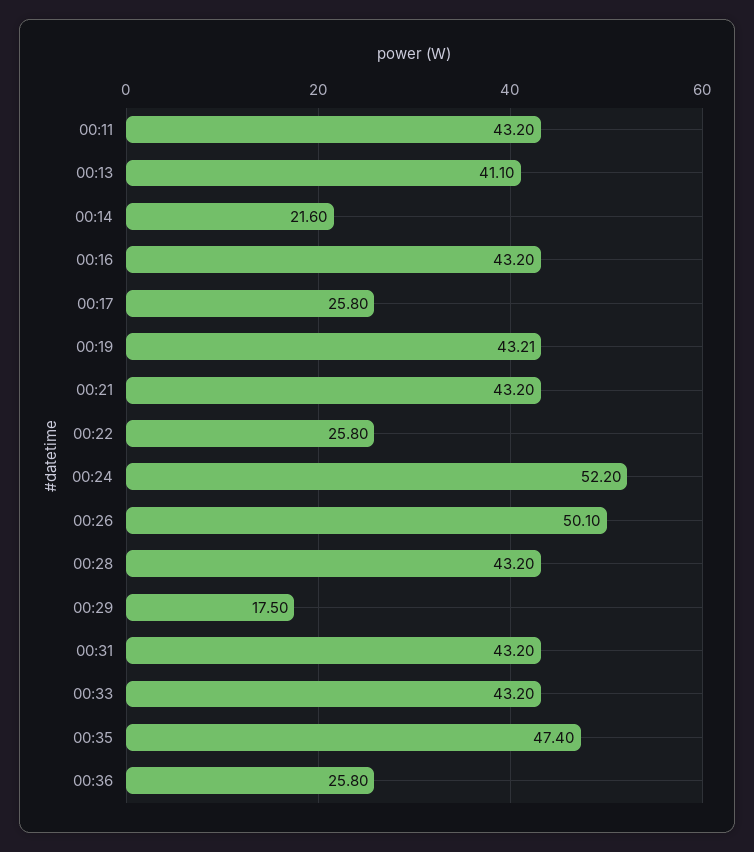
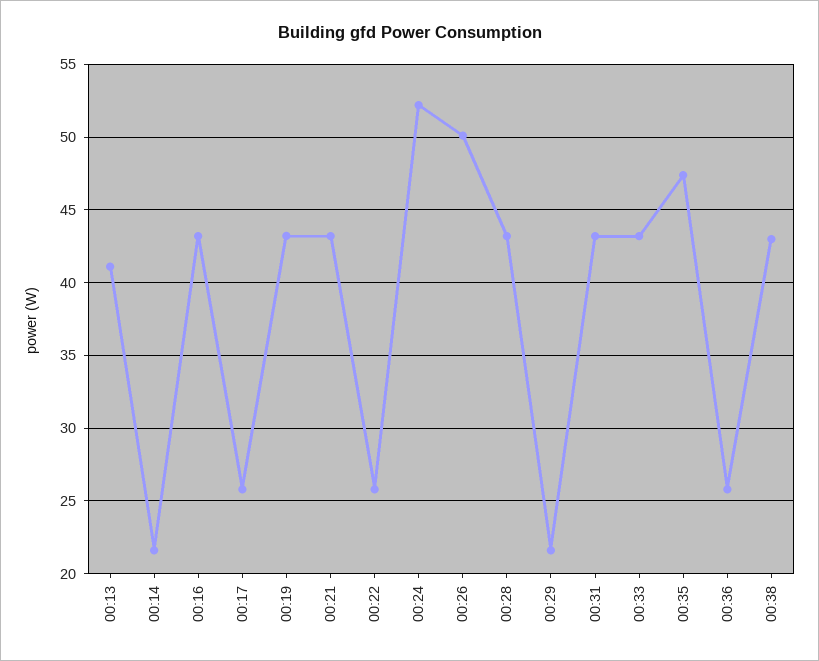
00:11: 43.2 -> none
00:29: 17.5 -> 21.5
00:38: none -> 43

